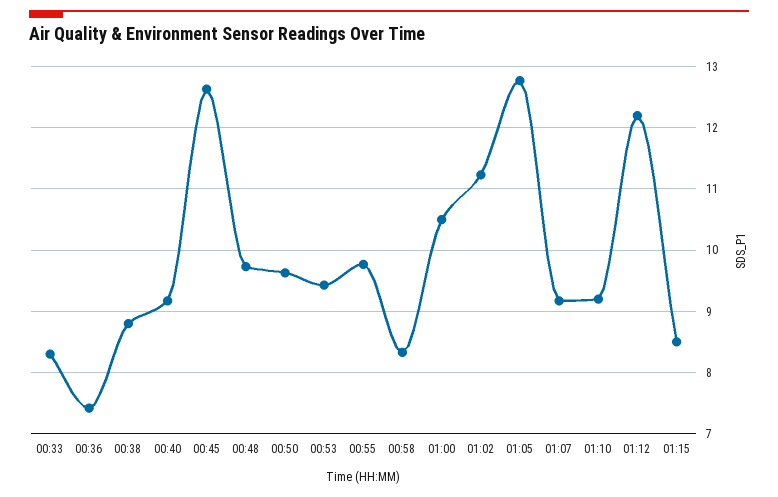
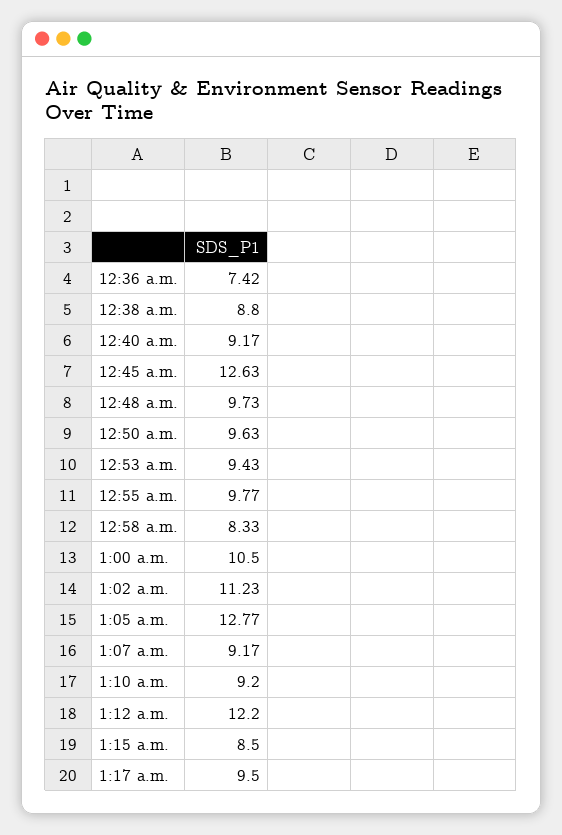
00:33: 8.3 -> none
1:17 a.m.: none -> 9.5

